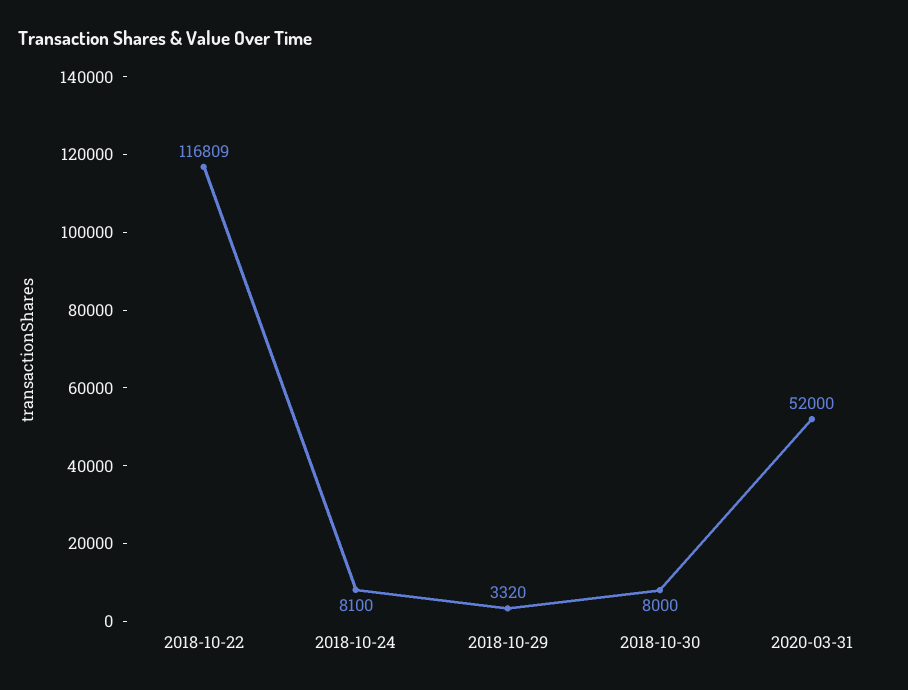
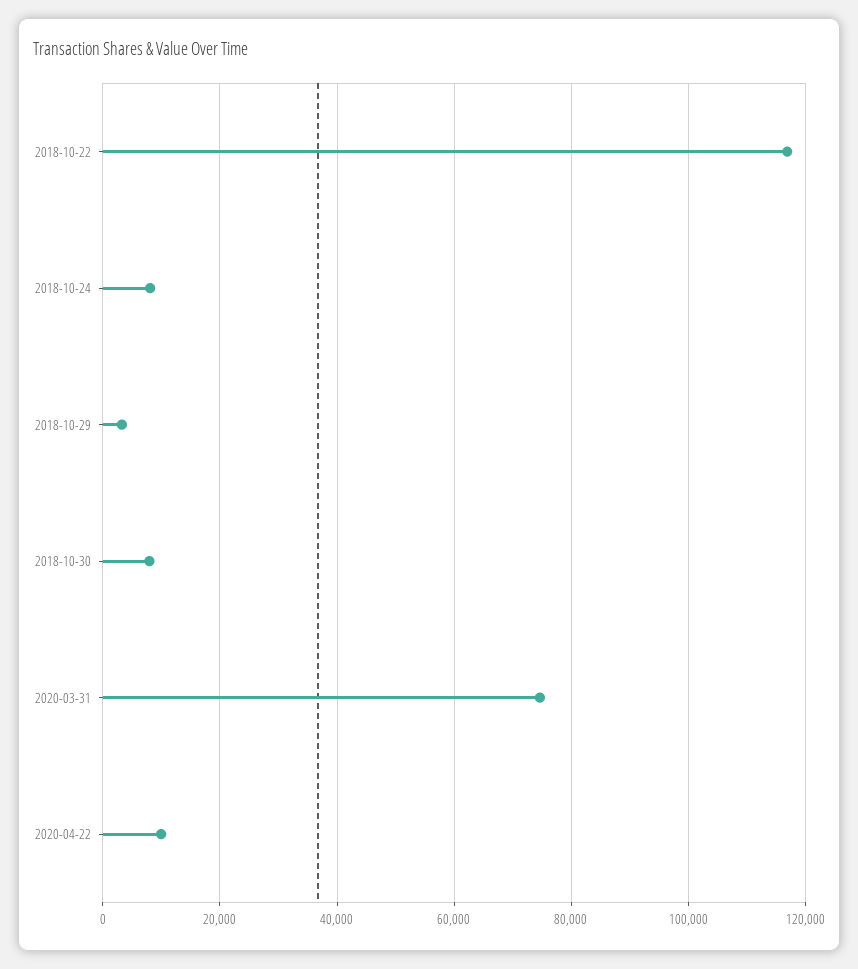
2020-03-31: 52000 -> 74000
2020-04-22: none -> 10000

